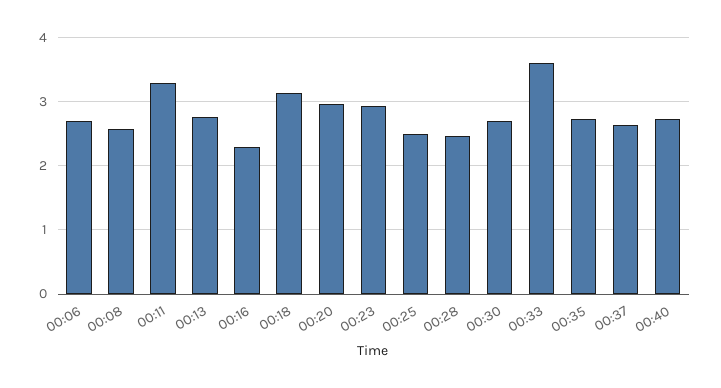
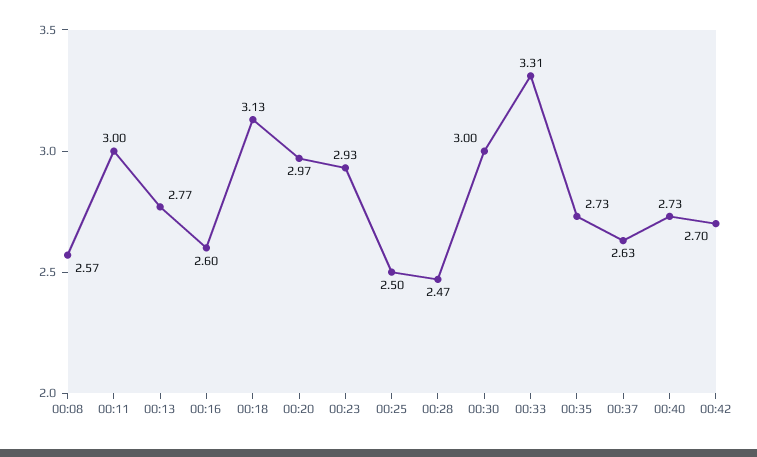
00:06: 2.7 -> none
00:11: 3.3 -> 3
00:16: 2.3 -> 2.6
00:30: 2.7 -> 3
00:33: 3.6 -> 3.31
00:42: none -> 2.7

